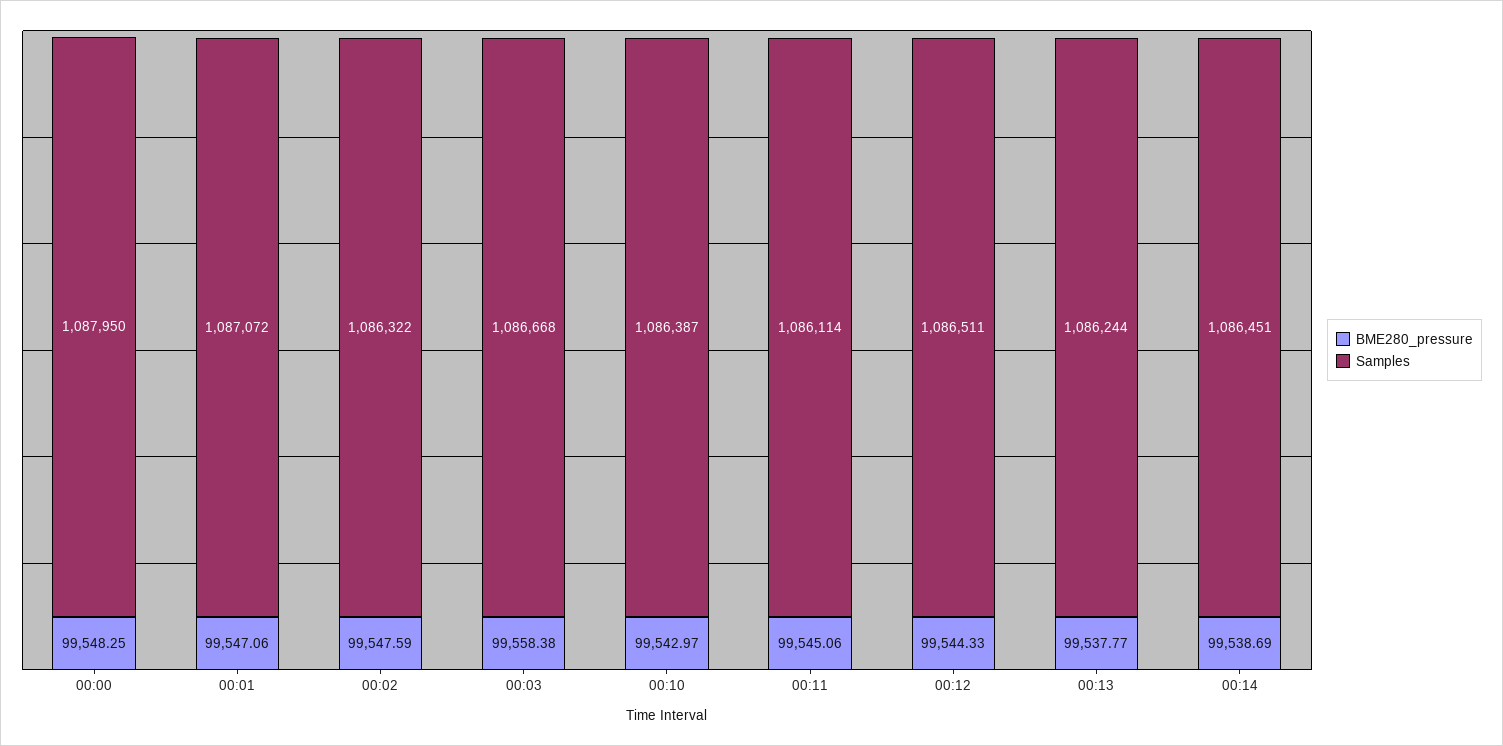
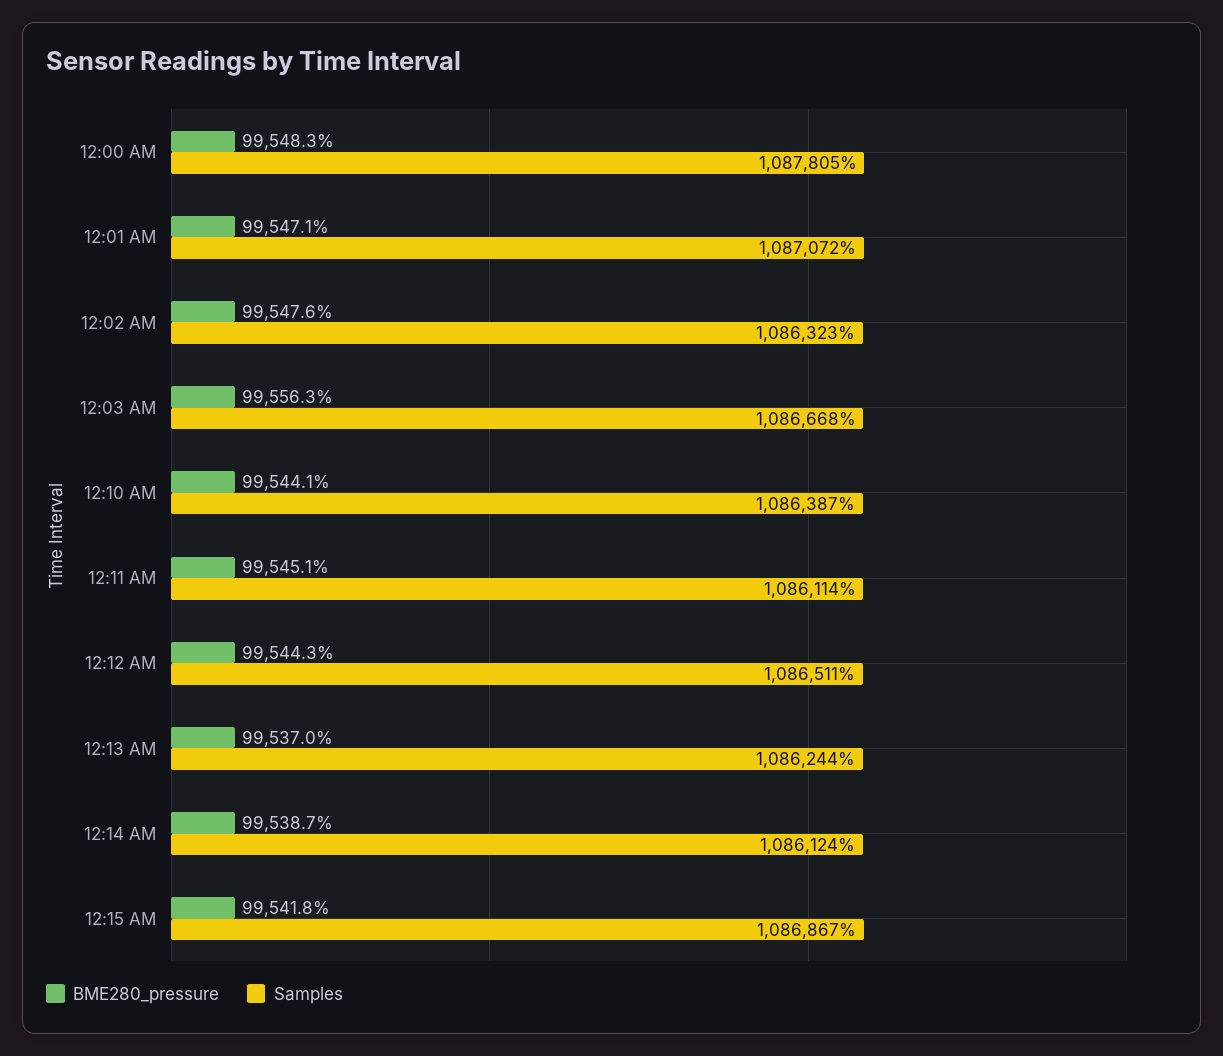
Samples, 00:00: 1087950 -> 1087805
Samples, 00:02: 1086322 -> 1086323
BME280_pressure, 00:03: 99558.38 -> 99556.3
BME280_pressure, 00:10: 99542.97 -> 99544.1
BME280_pressure, 00:13: 99537.77 -> 99537
Samples, 00:14: 1086451 -> 1086124
BME280_pressure, 12:15 AM: none -> 99541.8
Samples, 12:15 AM: none -> 1086867

